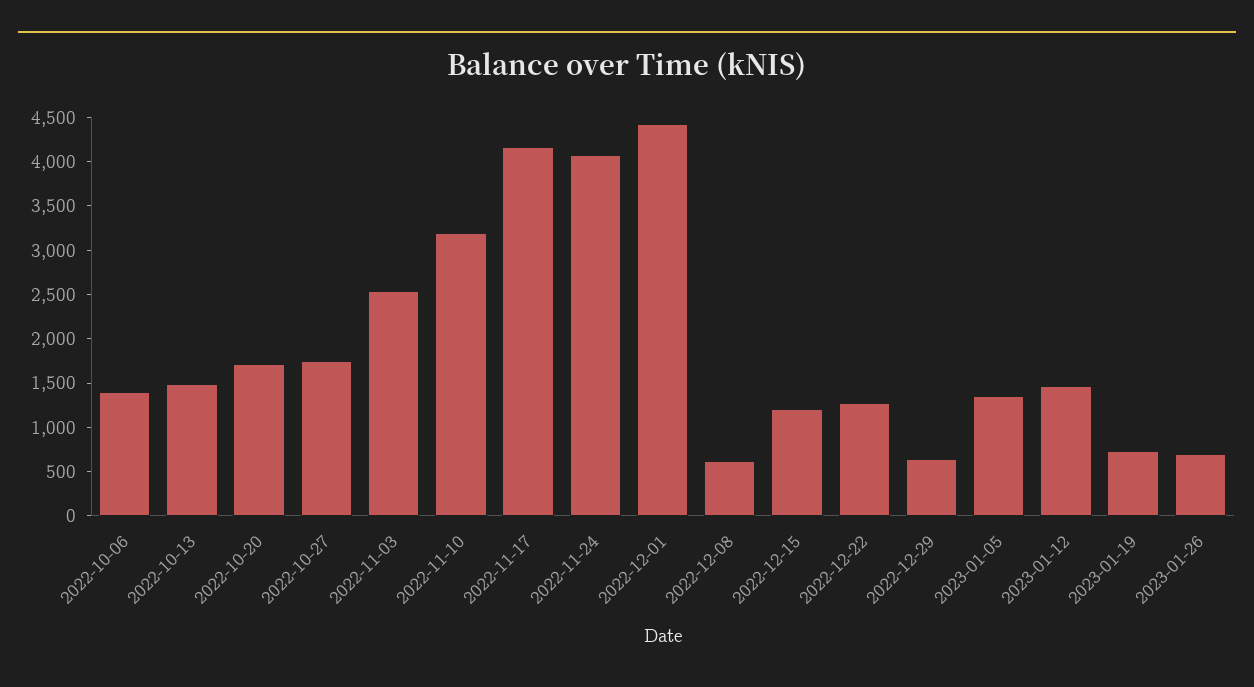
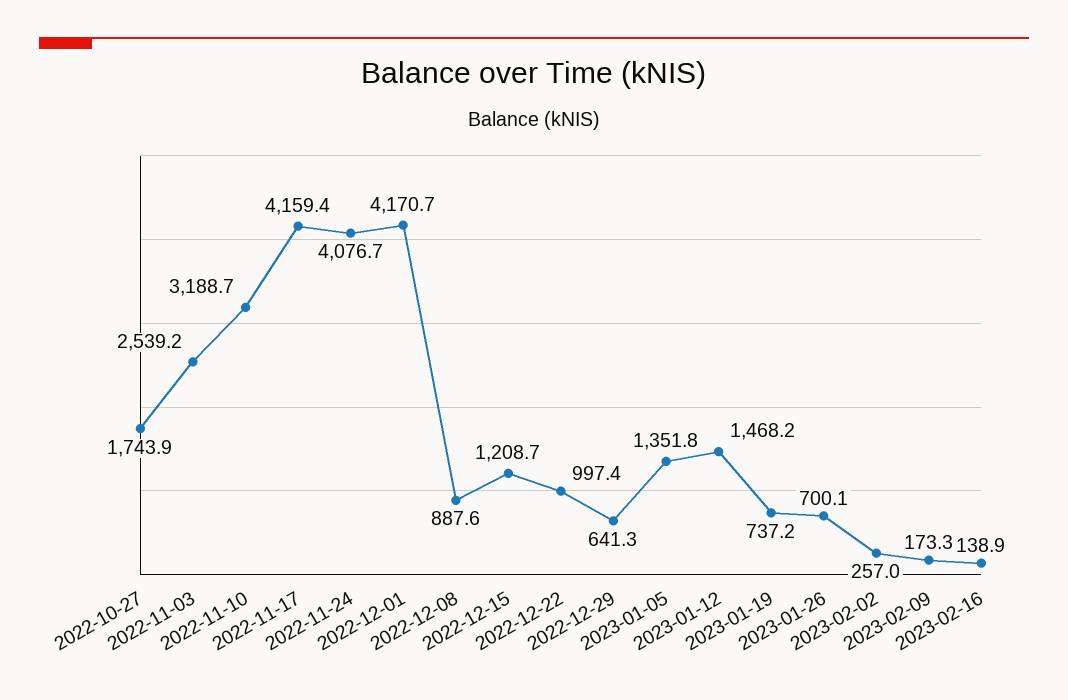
2022-10-06: 1400 -> none
2022-10-13: 1500 -> none
2022-10-20: 1700 -> none
2022-12-01: 4400 -> 4170.7
2022-12-08: 600 -> 887.6
2022-12-22: 1300 -> 997.4
2023-02-02: none -> 257
2023-02-09: none -> 173.3
2023-02-16: none -> 138.9

